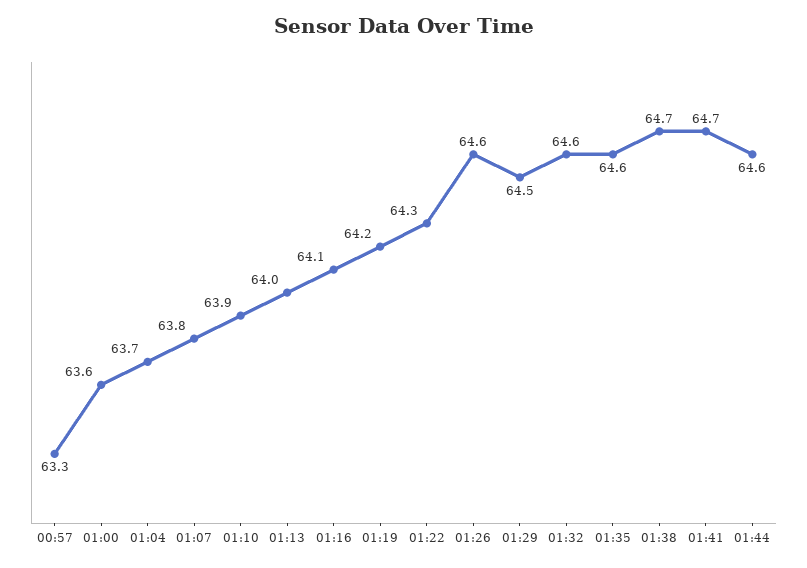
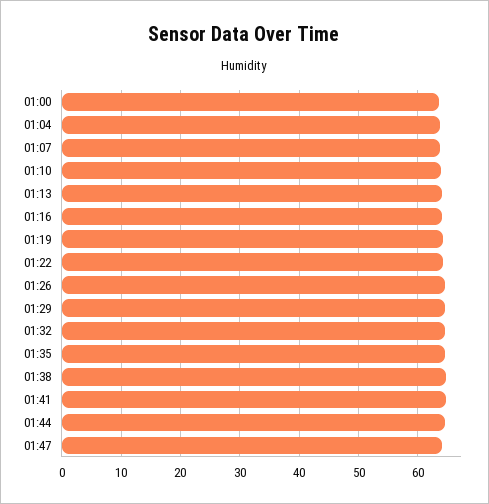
00:57: 63.3 -> none
01:47: none -> 64

